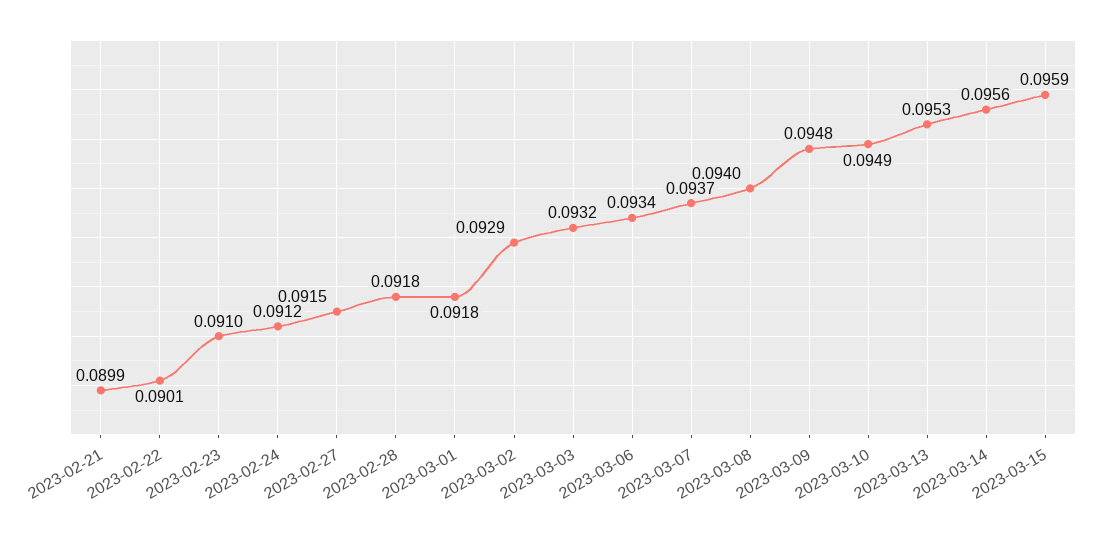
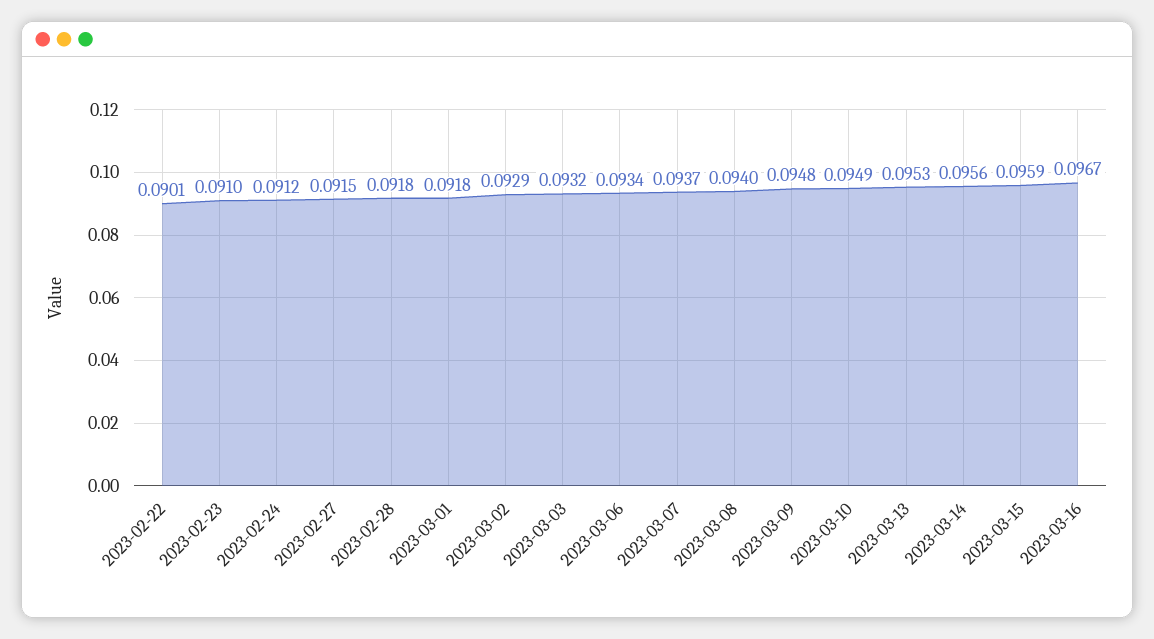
2023-02-21: 0.0899 -> none
2023-03-16: none -> 0.0967

